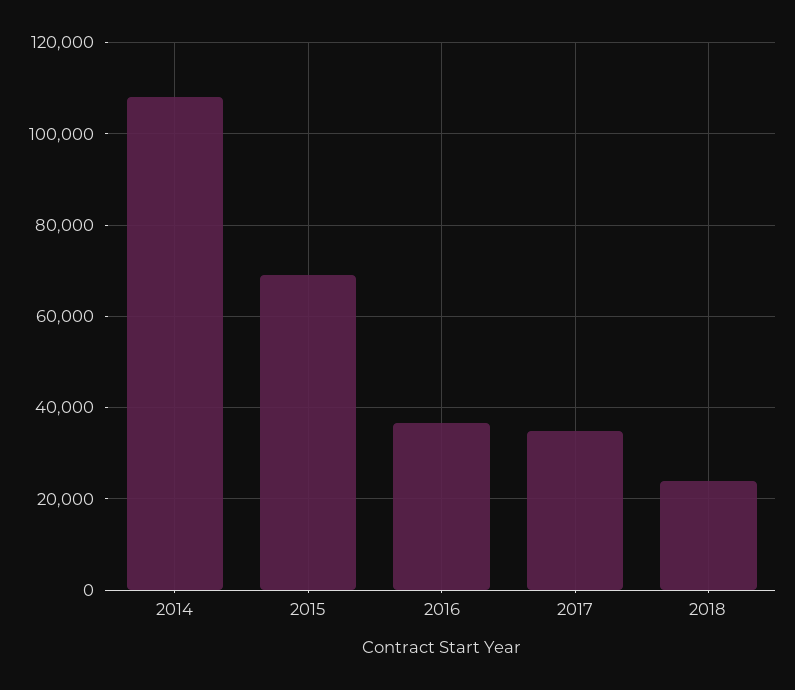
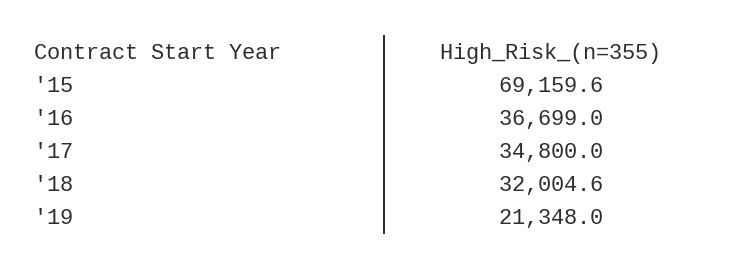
2014: 108000 -> none
2018: 24000 -> 32004.6
'19: none -> 21348

